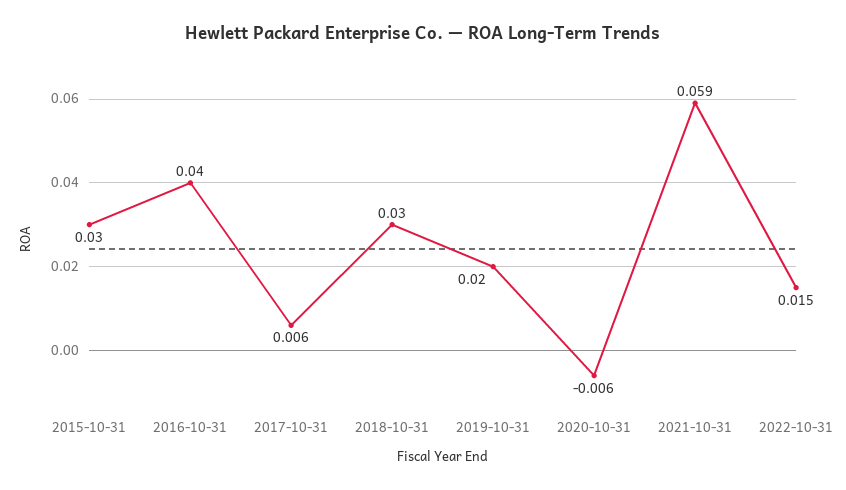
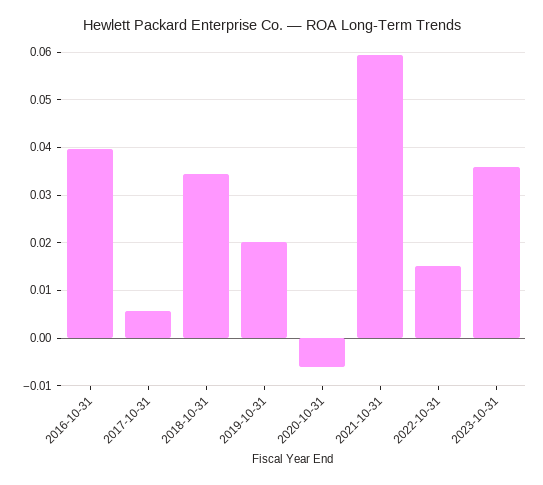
2015-10-31: 0.03 -> none
2018-10-31: 0.03 -> 0.034
2023-10-31: none -> 0.036

